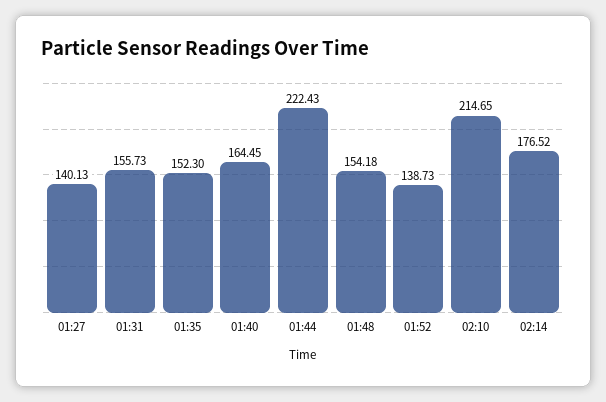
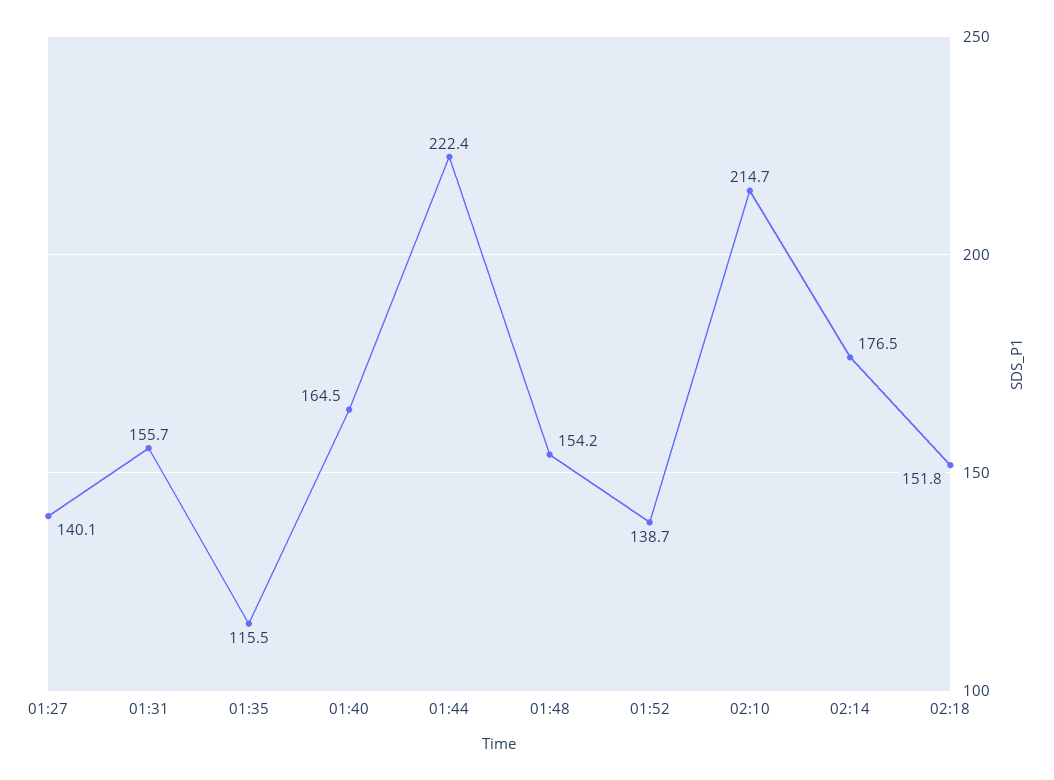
01:35: 152.3 -> 115.5
02:18: none -> 151.8

